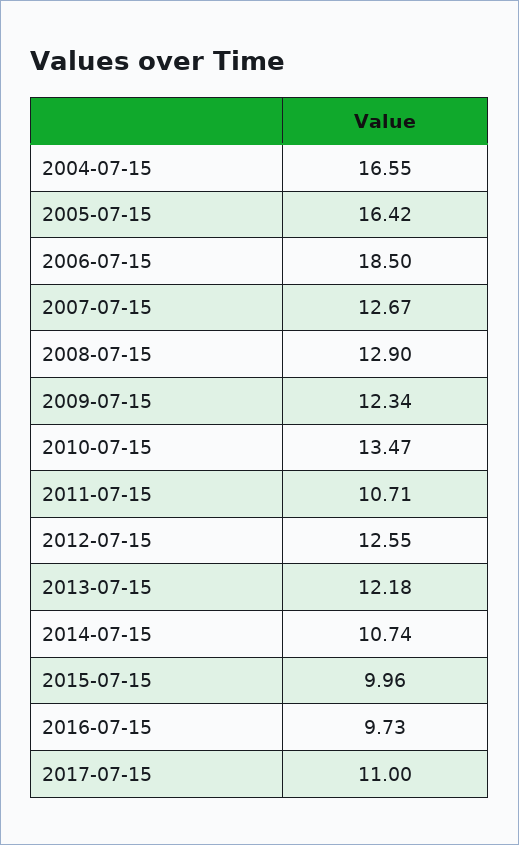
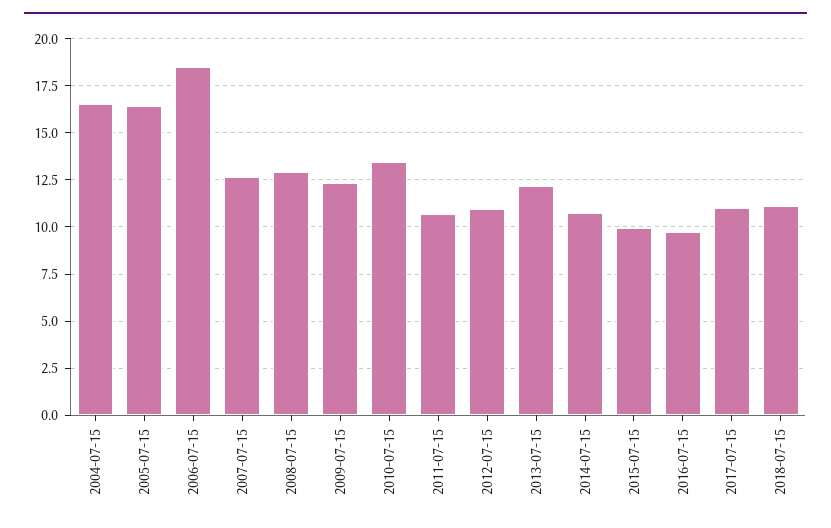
2012-07-15: 12.55 -> 11
2018-07-15: none -> 11

